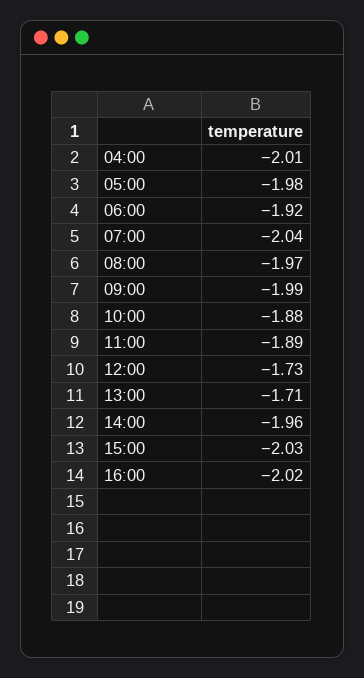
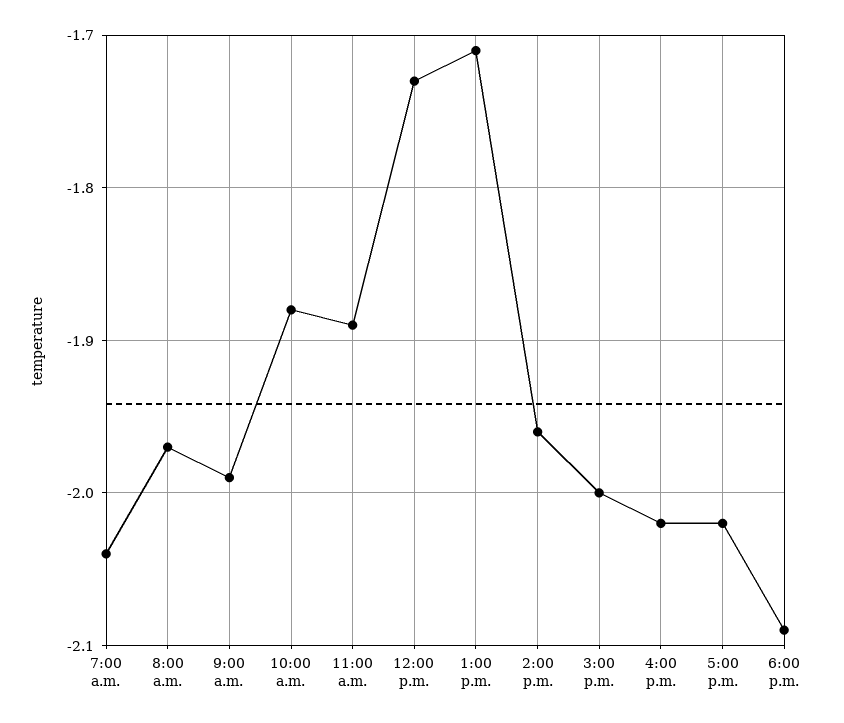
04:00: -2.01 -> none
05:00: -1.98 -> none
06:00: -1.92 -> none
15:00: -2.03 -> -2
5:00 p.m.: none -> -2.02
6:00 p.m.: none -> -2.09

